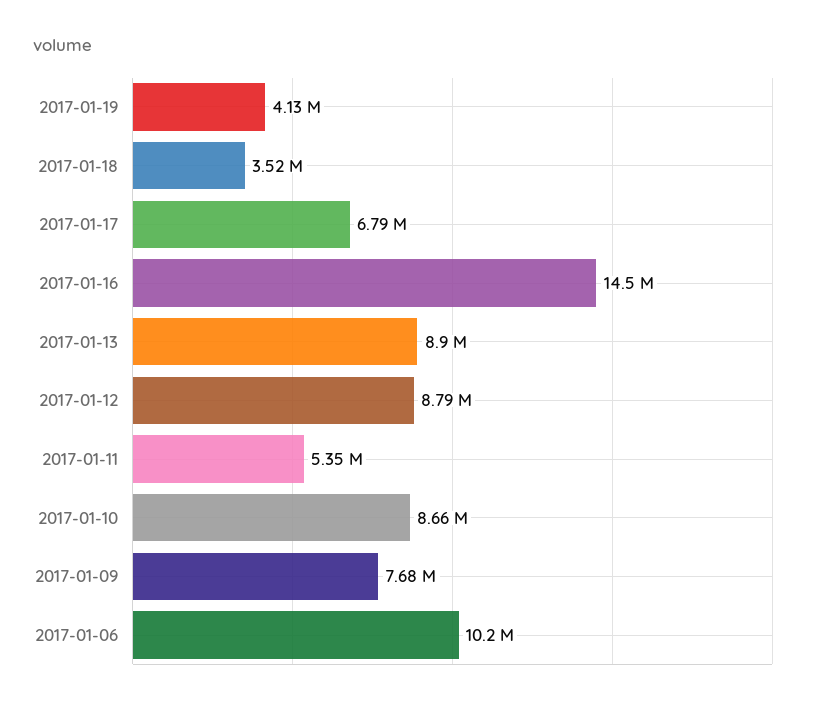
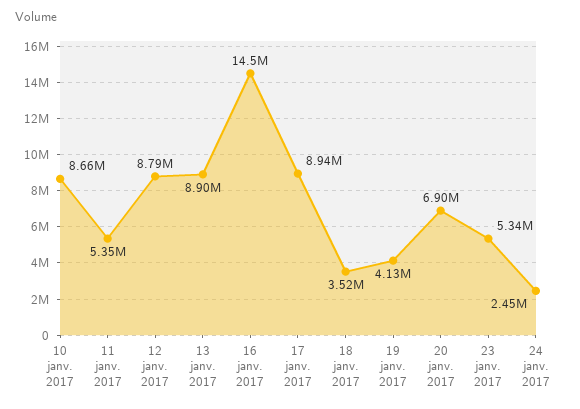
2017-01-17: 6790000 -> 8940000
2017-01-09: 7680000 -> none
2017-01-06: 10200000 -> none
20 janv. 2017: none -> 6900000
23 janv. 2017: none -> 5340000
24 janv. 2017: none -> 2450000

